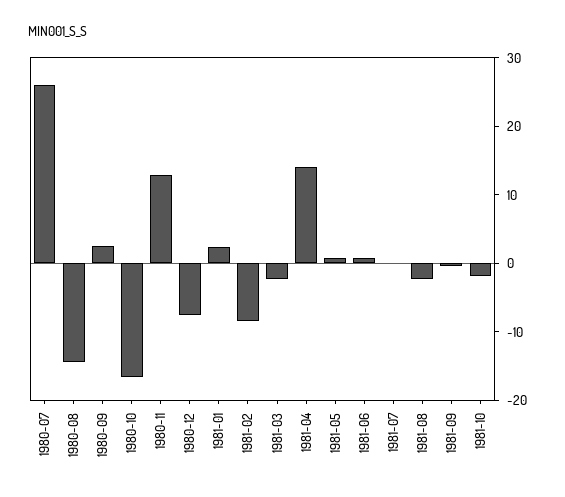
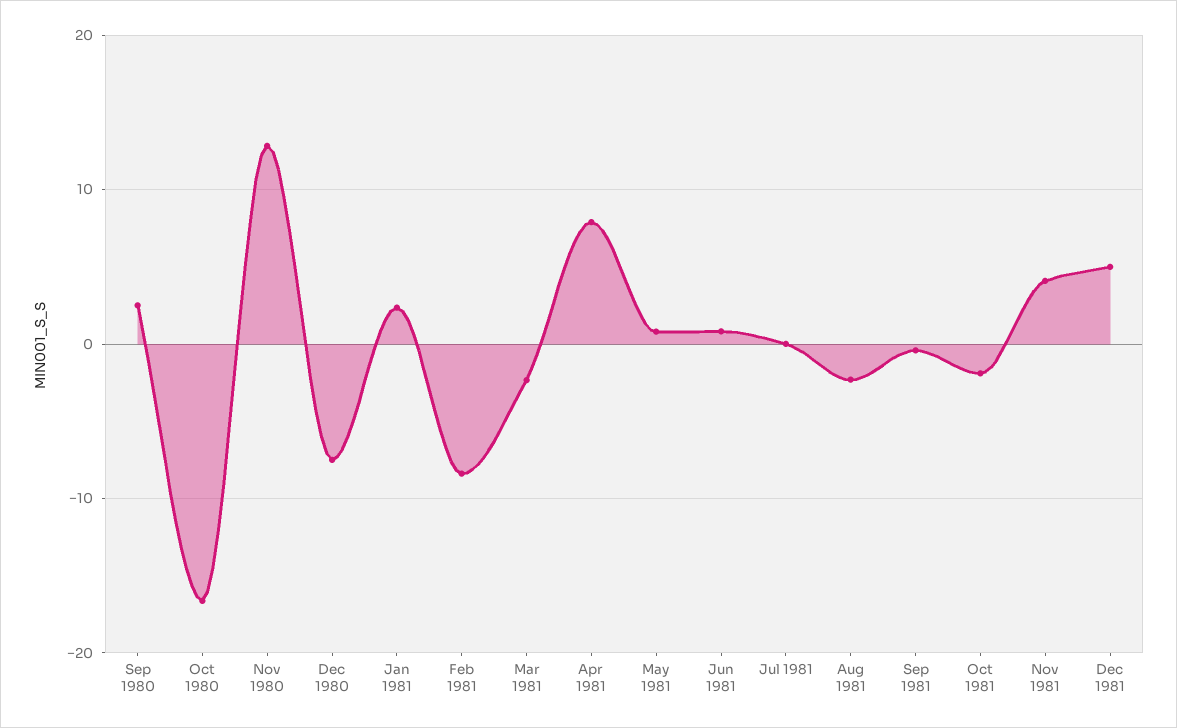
1980-07: 26 -> none
1980-08: -14 -> none
1981-04: 14 -> 8
Nov 1981: none -> 4
Dec 1981: none -> 5

